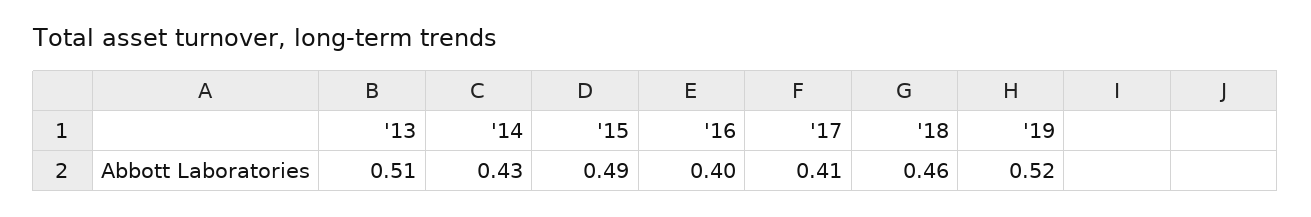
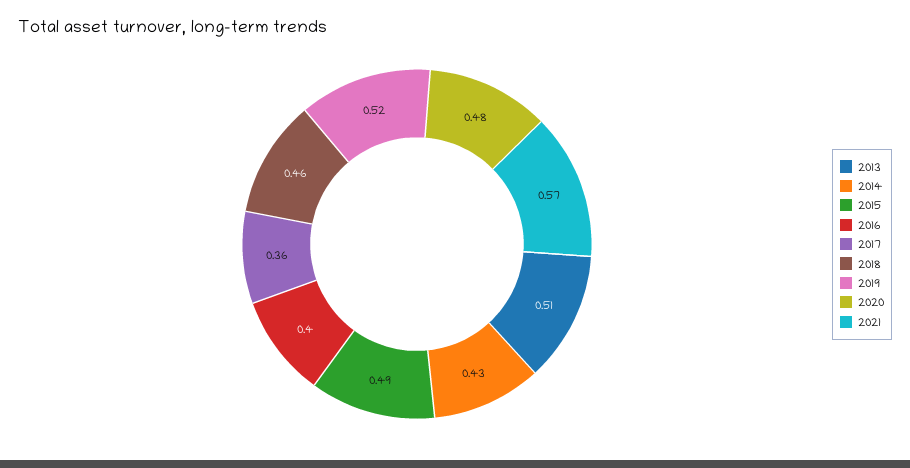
'17: 0.41 -> 0.36
2020: none -> 0.48
2021: none -> 0.57

